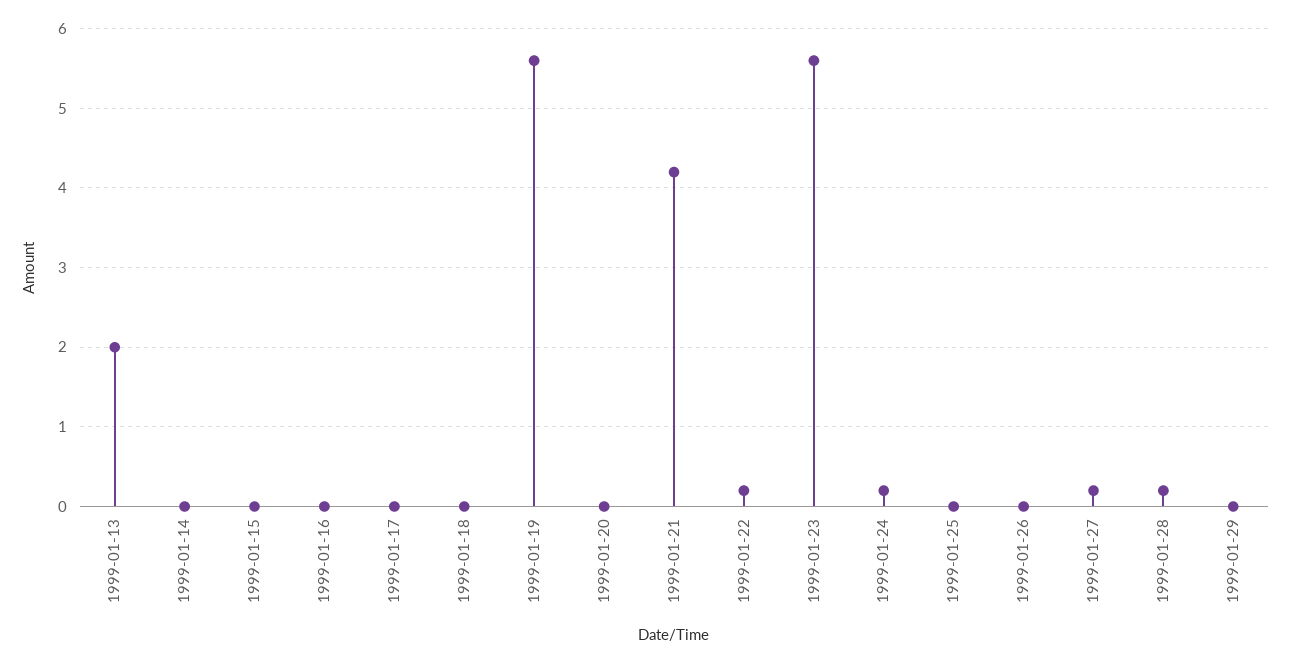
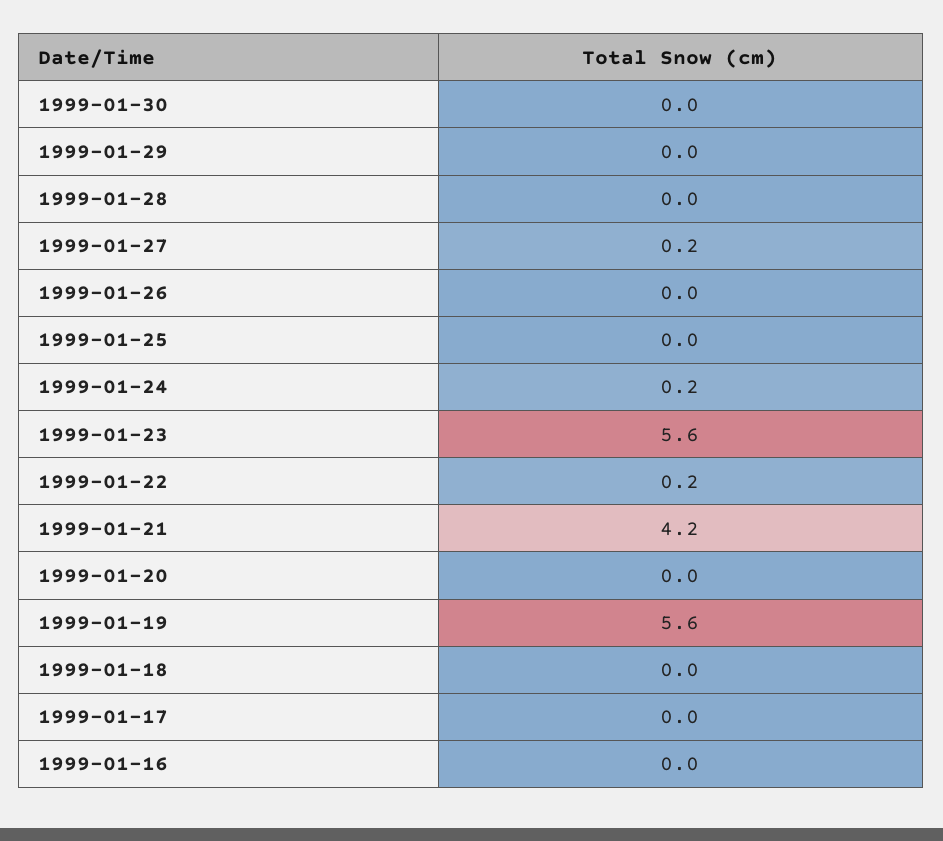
1999-01-13: 2 -> none
1999-01-14: 0 -> none
1999-01-15: 0 -> none
1999-01-28: 0.2 -> 0
1999-01-30: none -> 0

